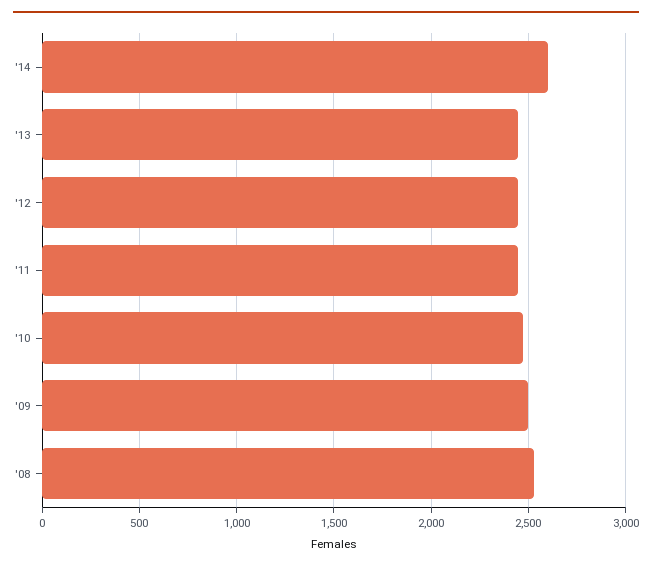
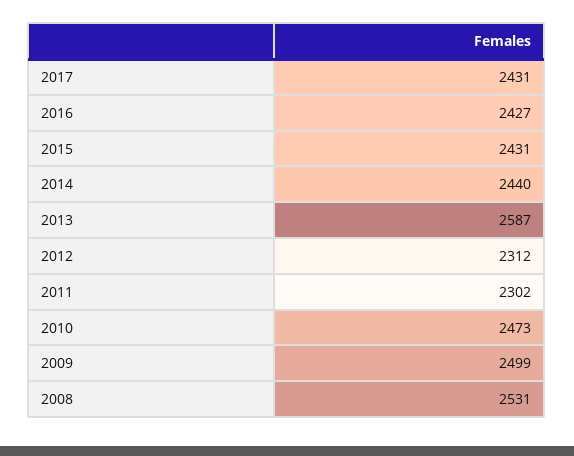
'14: 2600 -> 2440
'13: 2450 -> 2587
'12: 2450 -> 2312
'11: 2450 -> 2302
2017: none -> 2431
2016: none -> 2427
2015: none -> 2431

